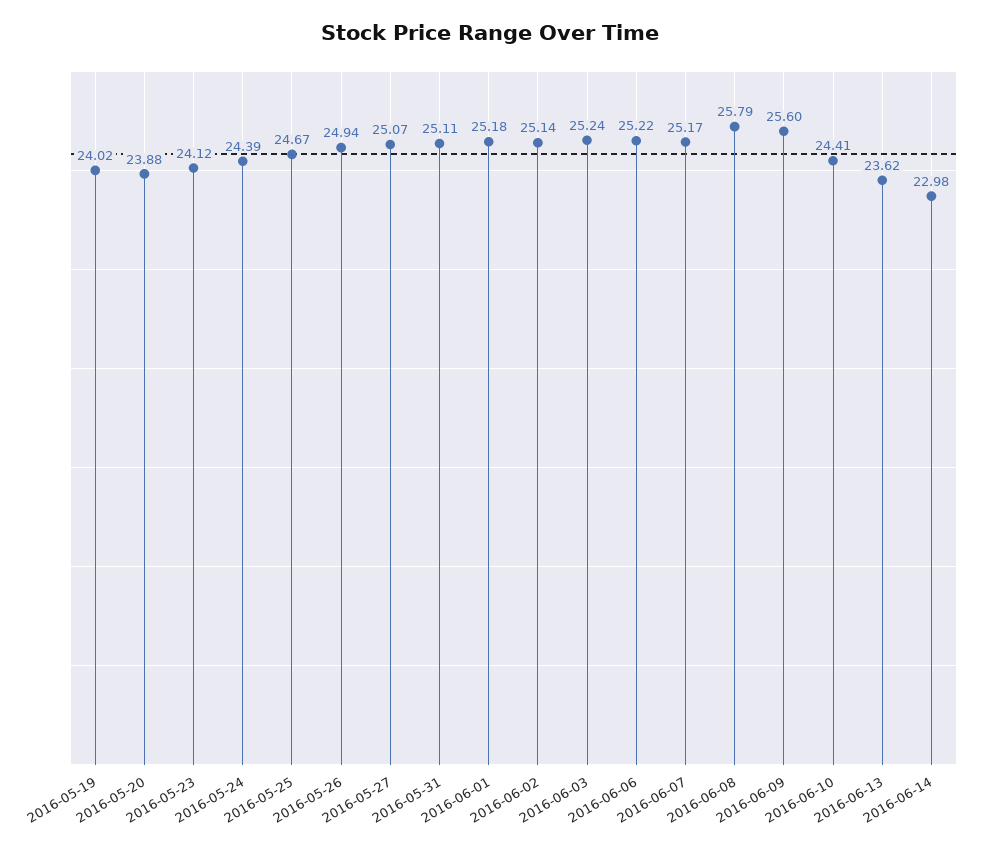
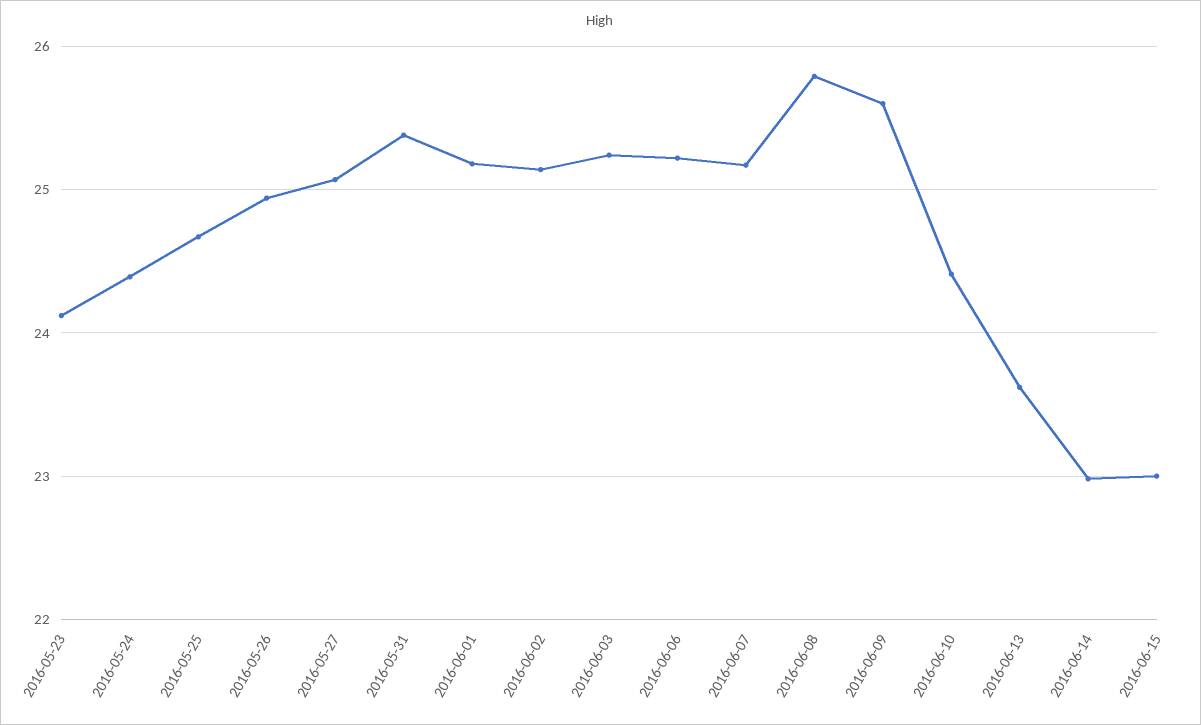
2016-05-19: 24.02 -> none
2016-05-20: 23.88 -> none
2016-05-31: 25.11 -> 25.4
2016-06-15: none -> 23

